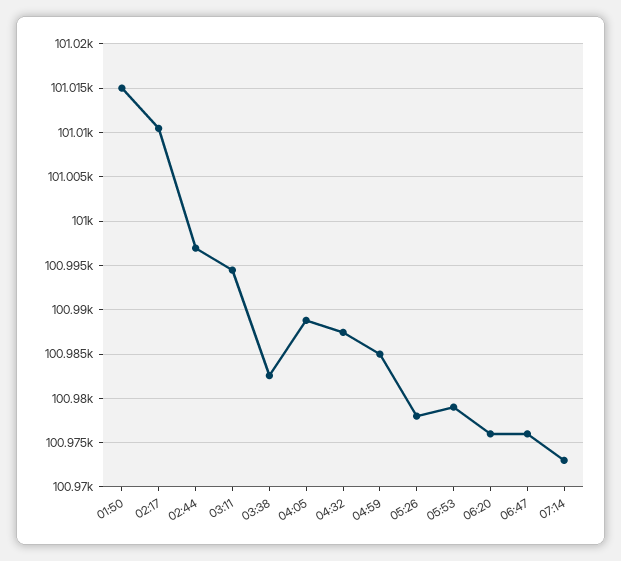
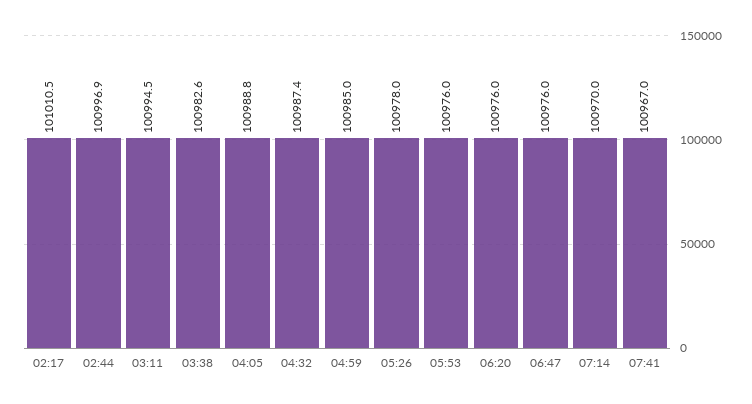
01:50: 101015 -> none
05:53: 100979 -> 100976
07:14: 100973 -> 100970
07:41: none -> 100967

